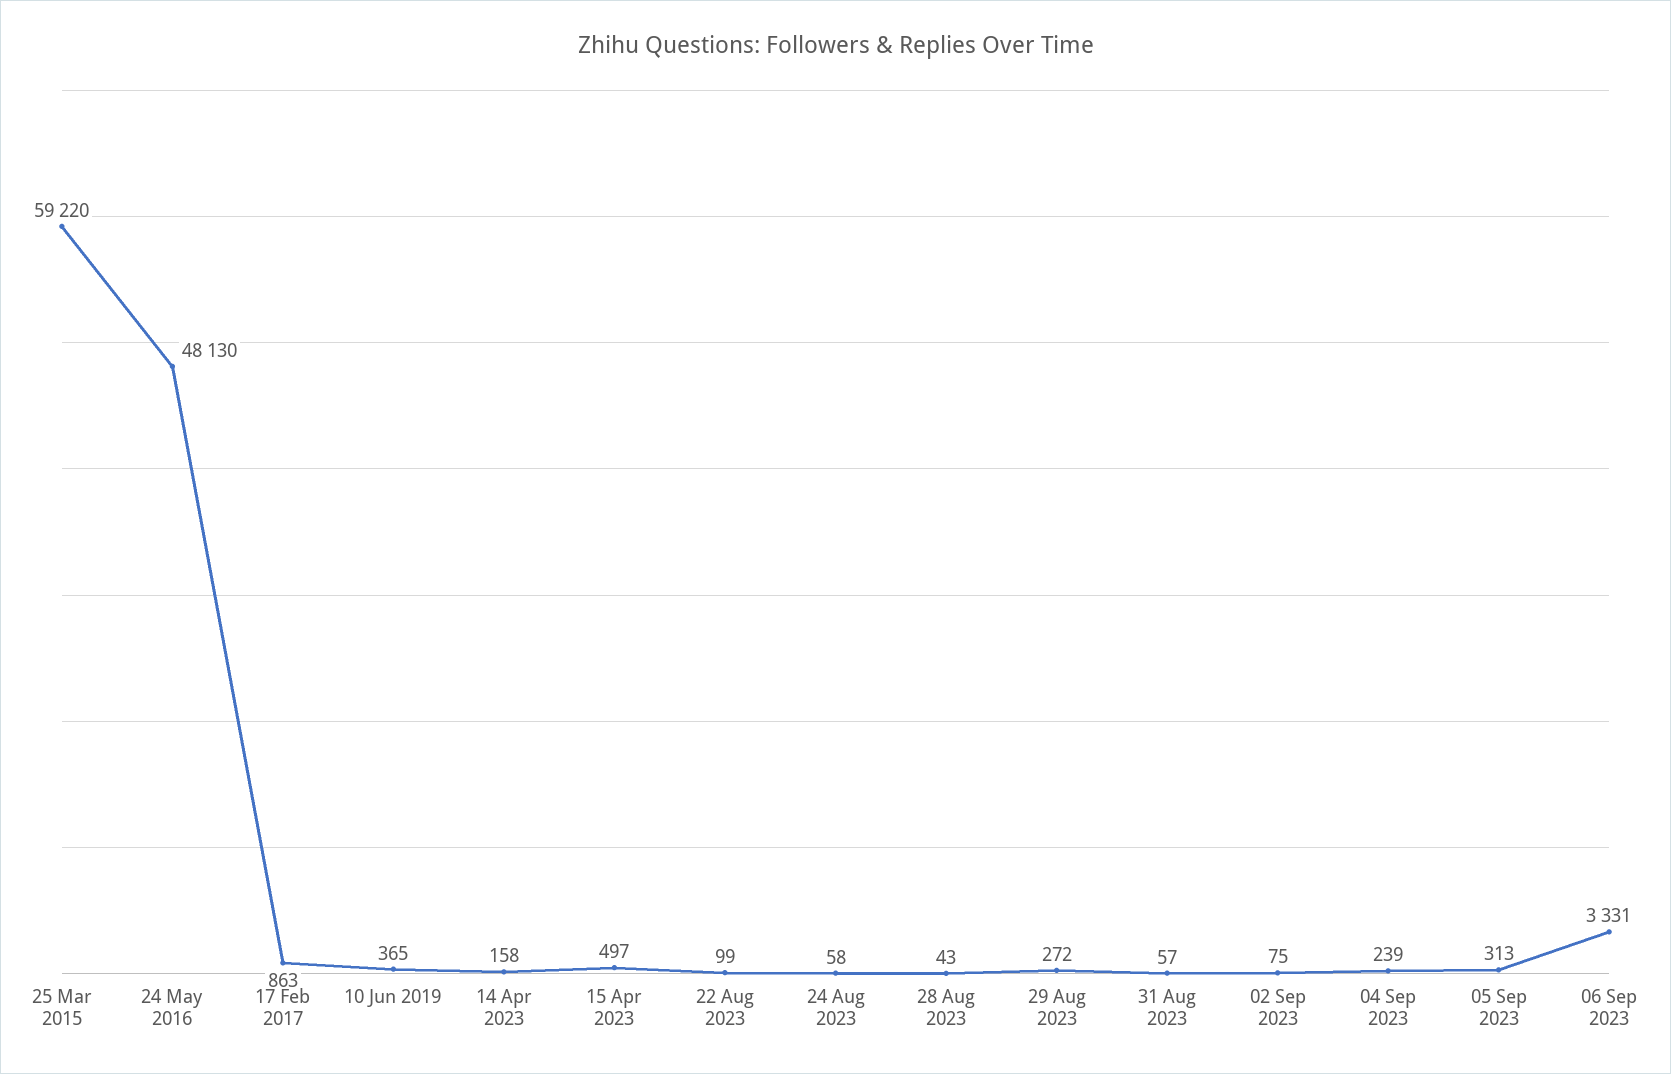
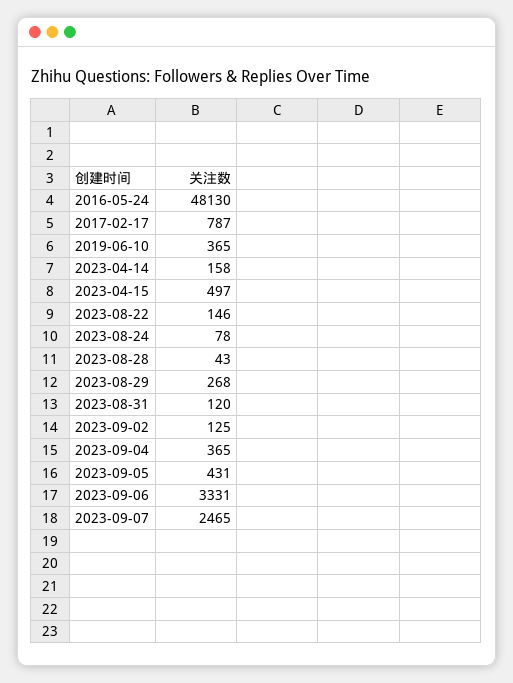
25 Mar 2015: 59220 -> none
17 Feb 2017: 863 -> 787
22 Aug 2023: 99 -> 146
24 Aug 2023: 58 -> 78
29 Aug 2023: 272 -> 268
31 Aug 2023: 57 -> 120
02 Sep 2023: 75 -> 125
04 Sep 2023: 239 -> 365
05 Sep 2023: 313 -> 431
2023-09-07: none -> 2465

